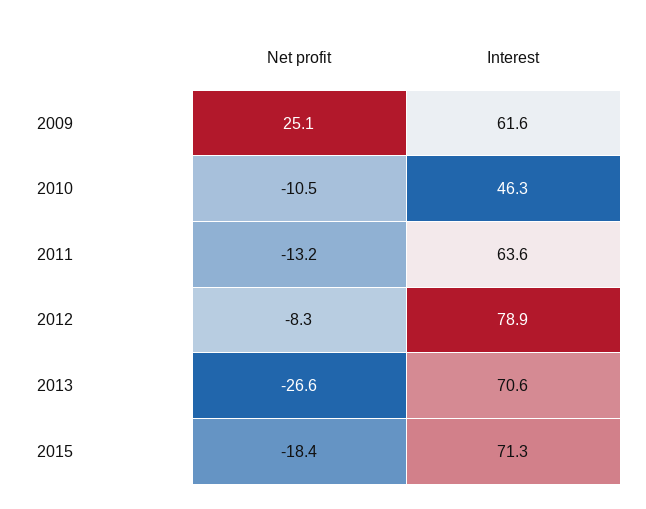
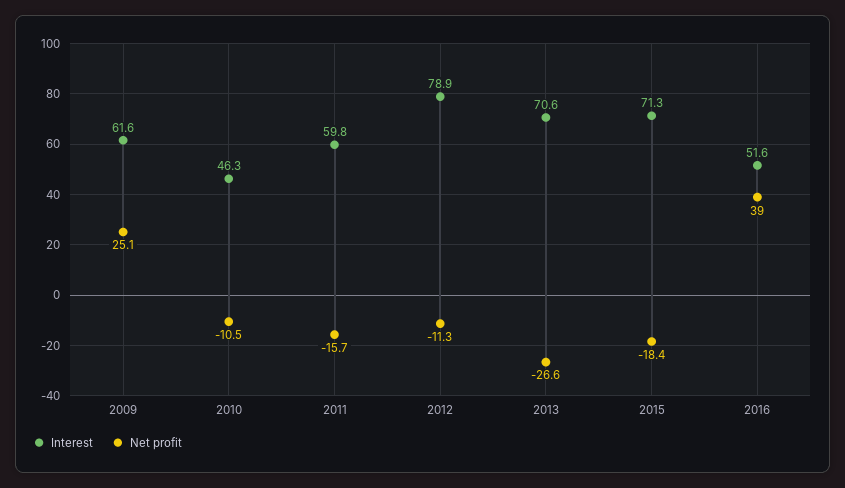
Net profit, 2011: -13.2 -> -15.7
Interest, 2011: 63.6 -> 59.8
Net profit, 2012: -8.3 -> -11.3
Interest, 2016: none -> 51.6
Net profit, 2016: none -> 39

